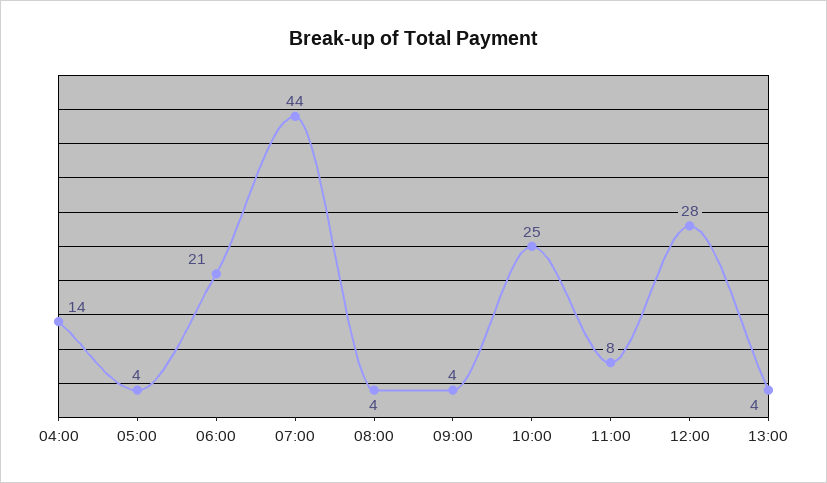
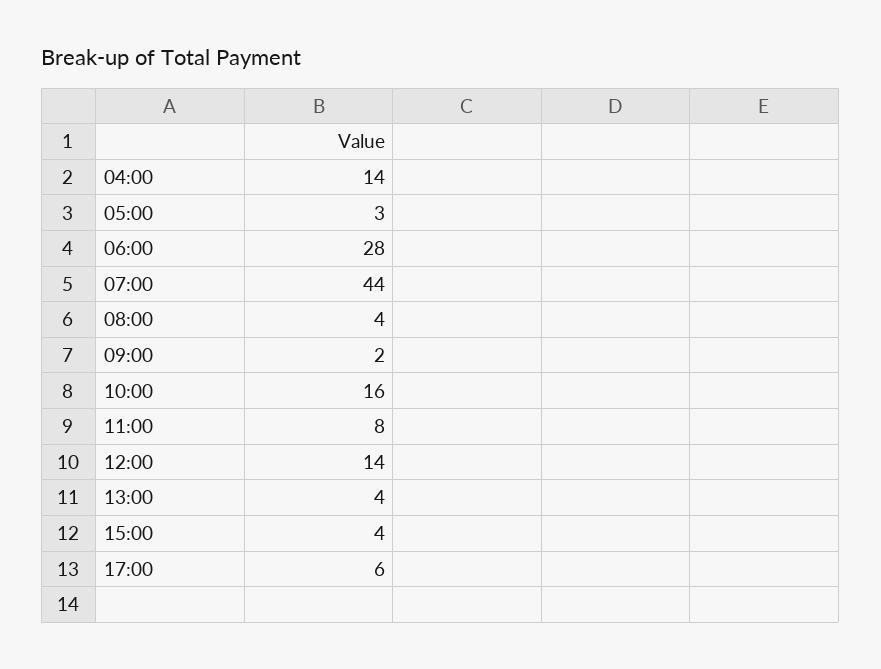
05:00: 4 -> 3
06:00: 21 -> 28
09:00: 4 -> 2
10:00: 25 -> 16
12:00: 28 -> 14
15:00: none -> 4
17:00: none -> 6

